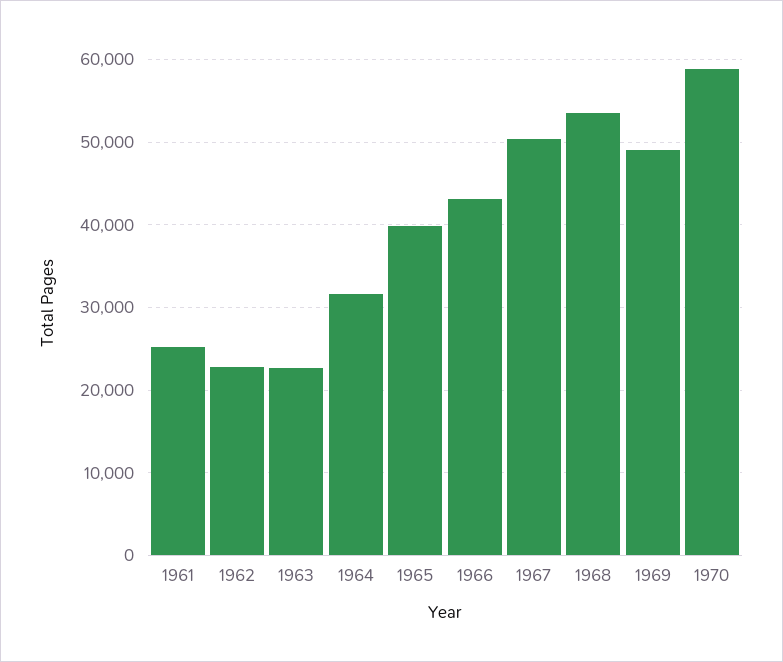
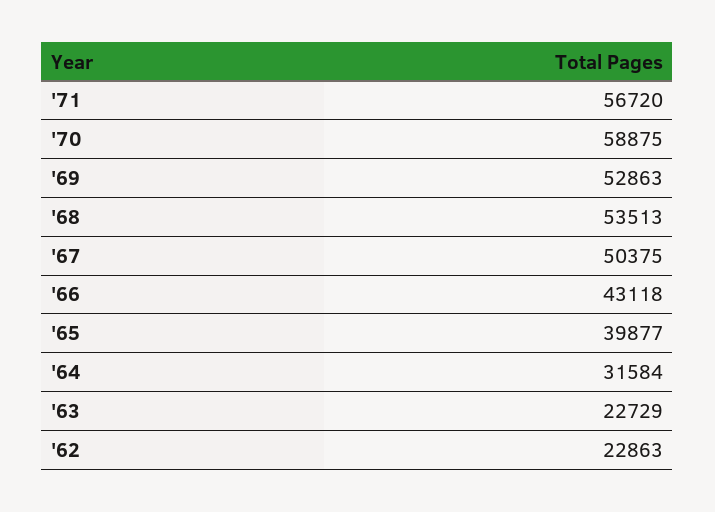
1961: 25000 -> none
1969: 49000 -> 52863
'71: none -> 56720

